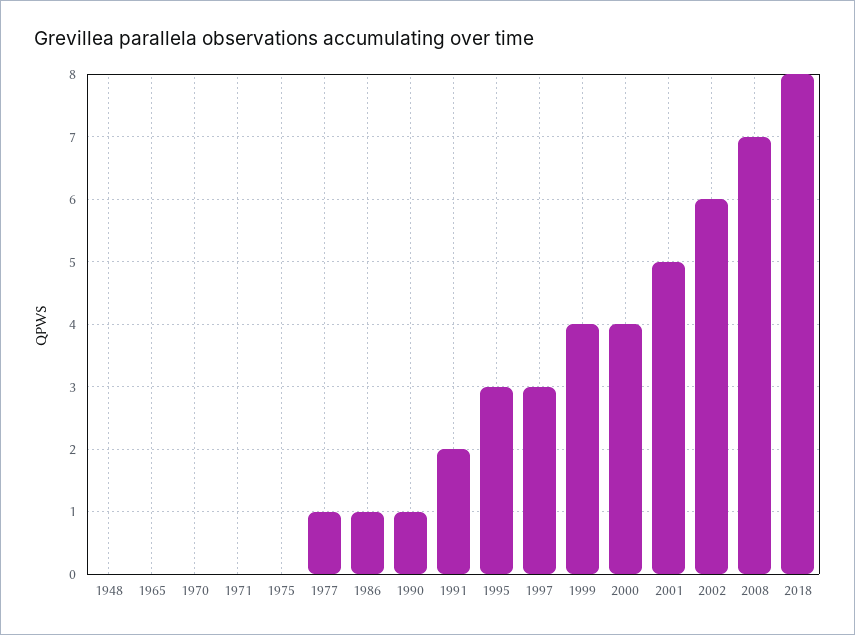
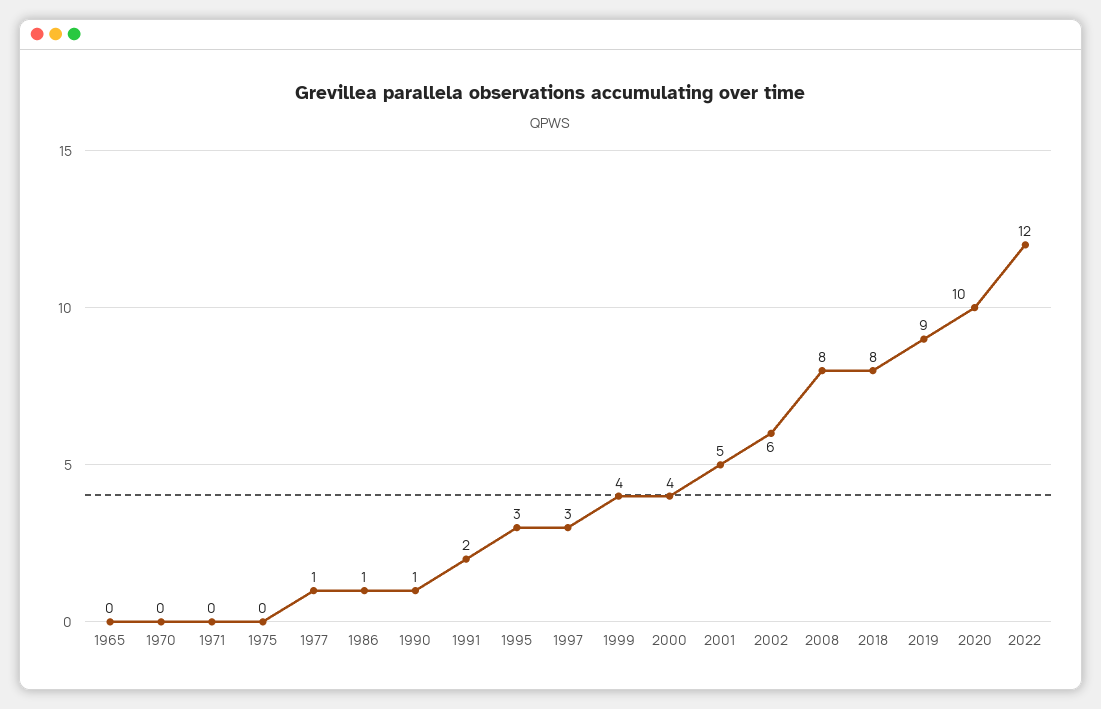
1948: 0 -> none
2008: 7 -> 8
2019: none -> 9
2020: none -> 10
2022: none -> 12

